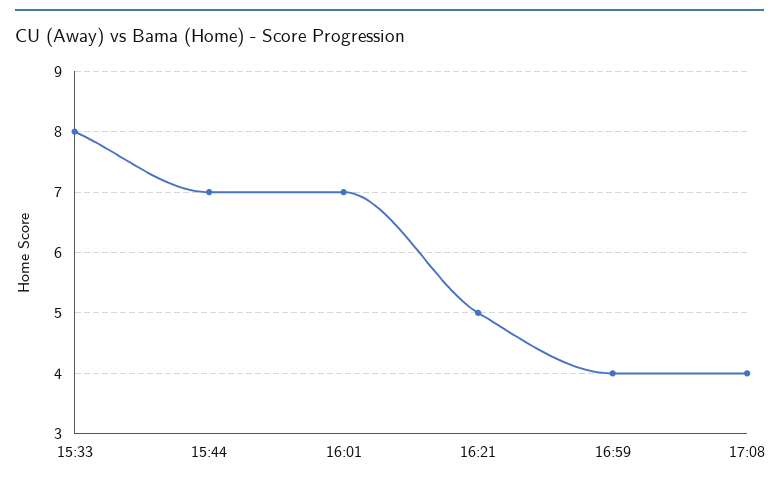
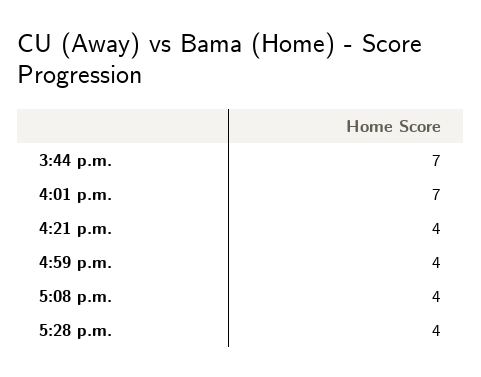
15:33: 8 -> none
16:21: 5 -> 4
5:28 p.m.: none -> 4

